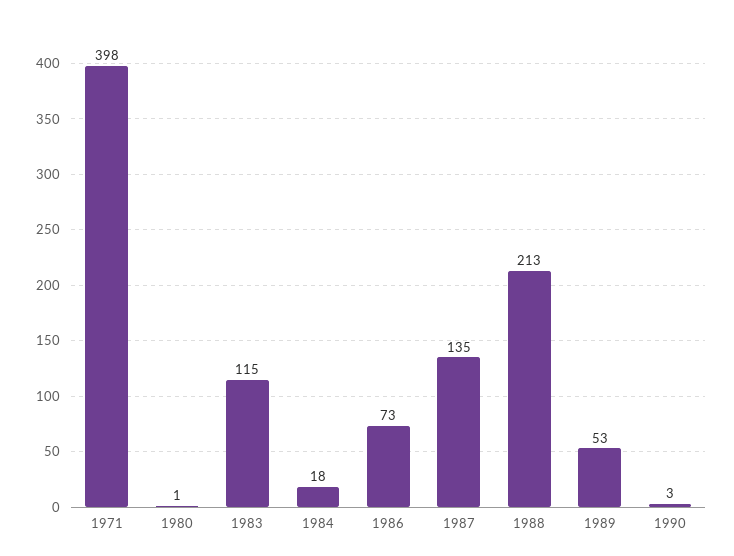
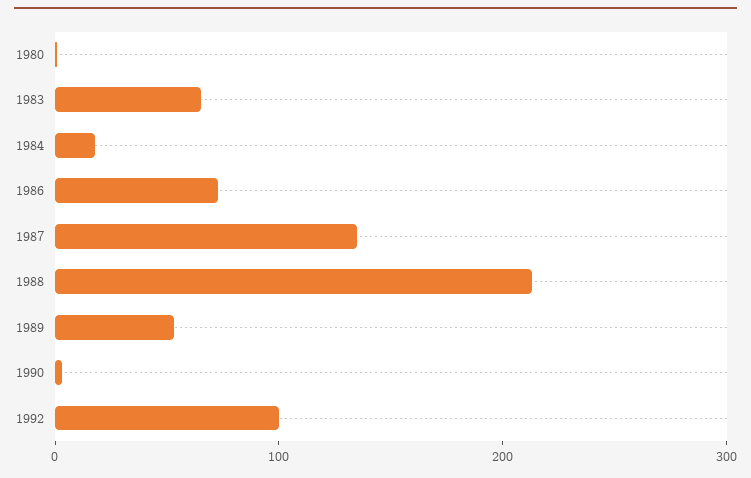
1971: 398 -> none
1983: 115 -> 60
1992: none -> 100

